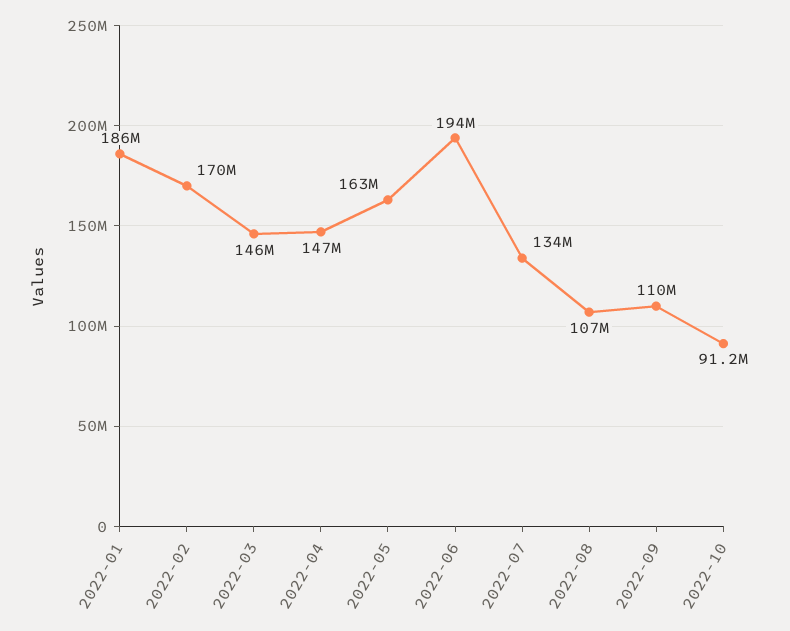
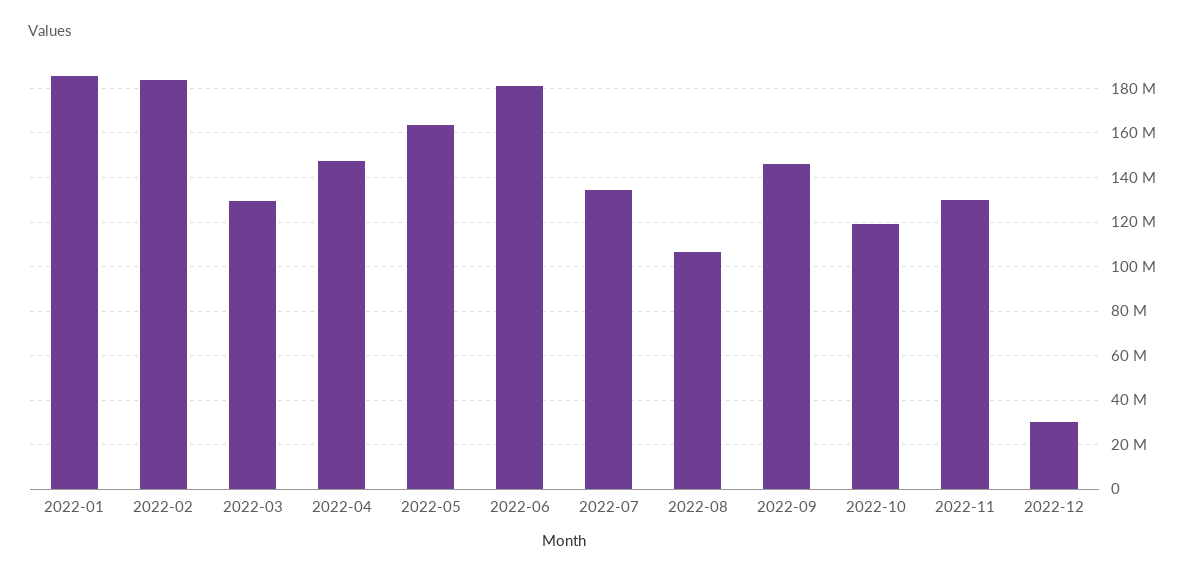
2022-02: 170000000 -> 185000000
2022-03: 146000000 -> 130000000
2022-06: 194000000 -> 180000000
2022-09: 110000000 -> 145000000
2022-10: 91200000 -> 120000000
2022-11: none -> 130000000
2022-12: none -> 30000000

